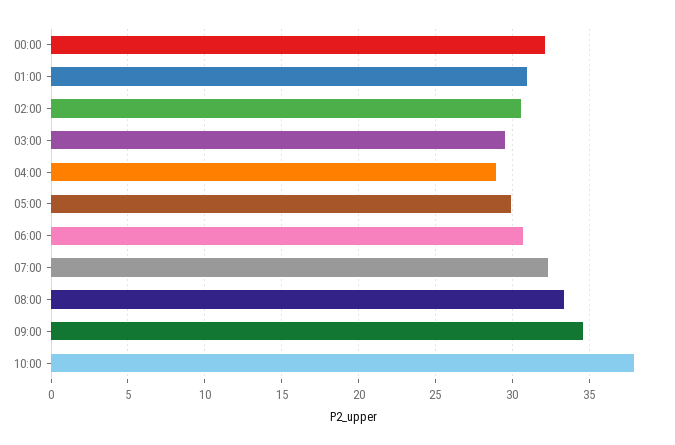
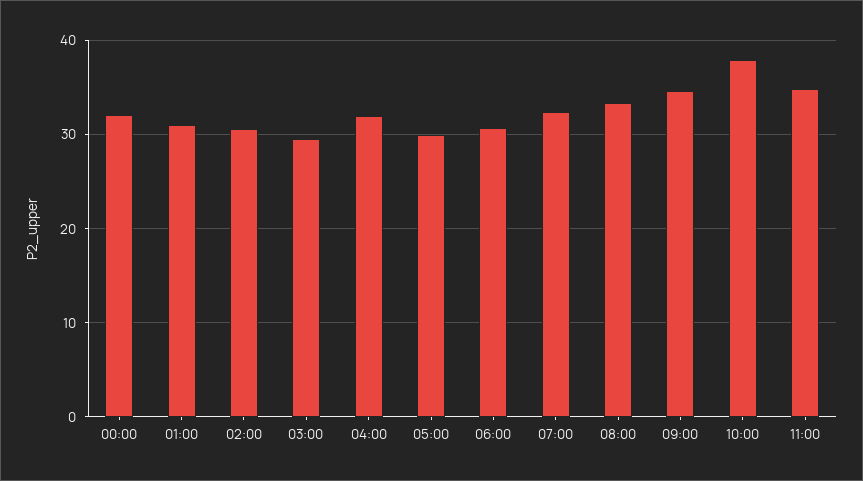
04:00: 29 -> 32
11:00: none -> 35

